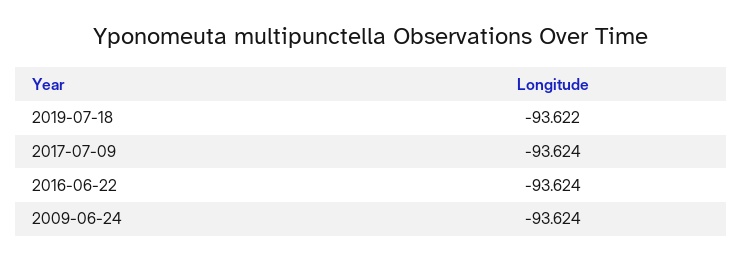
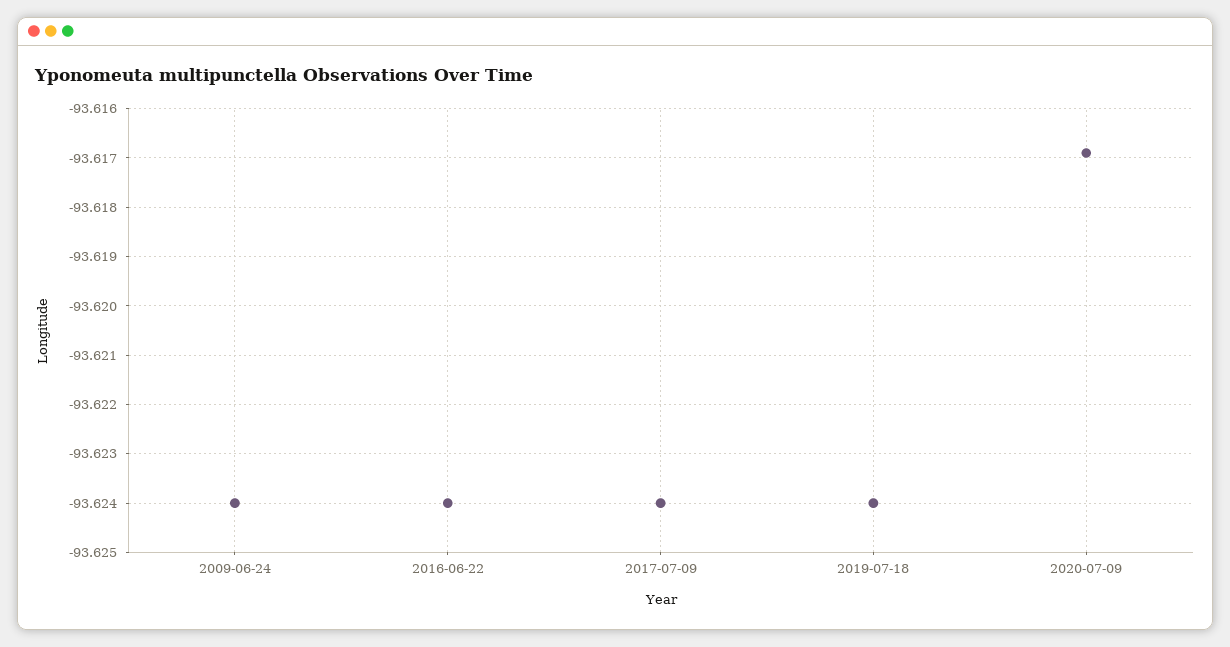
2019-07-18: -93.622 -> -93.624
2020-07-09: none -> -93.617

